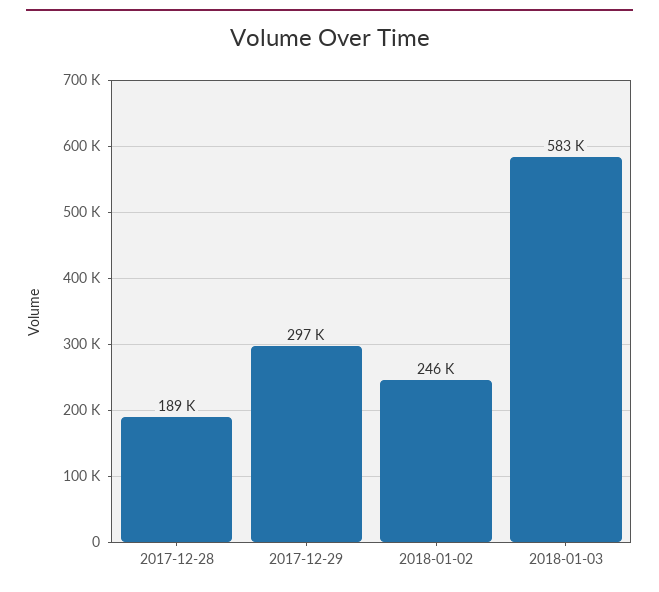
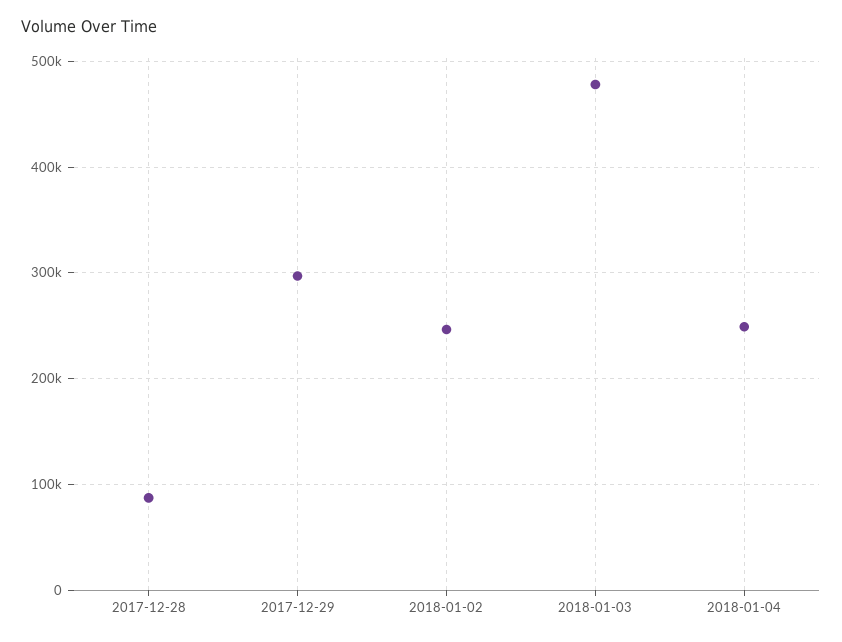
2017-12-28: 189000 -> 90000
2018-01-03: 583000 -> 480000
2018-01-04: none -> 250000

